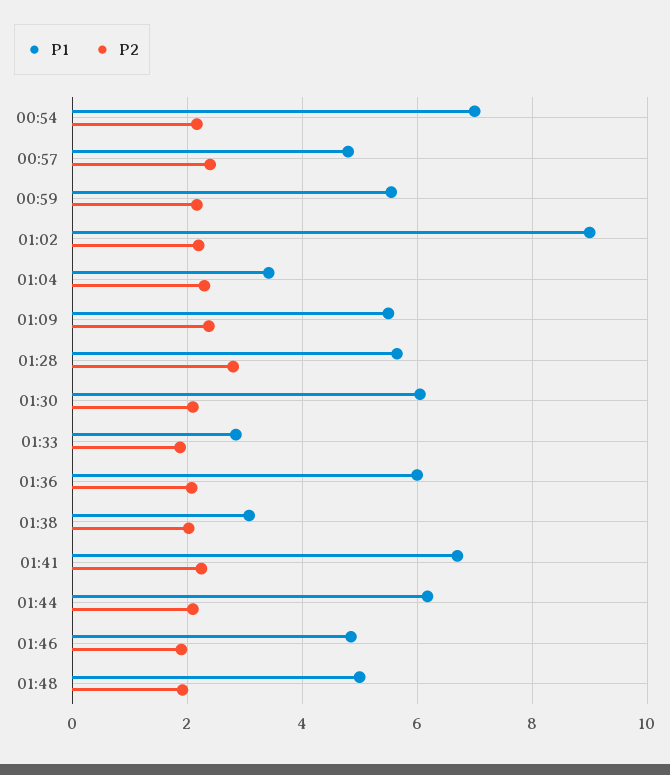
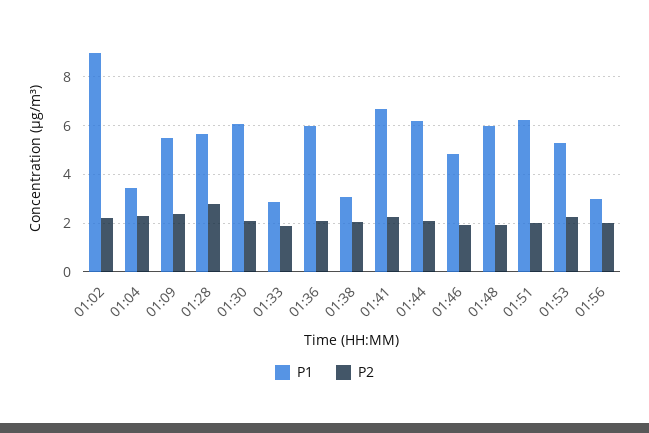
P1, 00:54: 7 -> none
P2, 00:54: 2.2 -> none
P1, 00:57: 4.8 -> none
P2, 00:57: 2.4 -> none
P1, 00:59: 5.6 -> none
P2, 00:59: 2.2 -> none
P1, 01:48: 5 -> 6
P1, 01:51: none -> 6.25
P2, 01:51: none -> 2
P1, 01:53: none -> 5.25
P2, 01:53: none -> 2.25
P1, 01:56: none -> 3
P2, 01:56: none -> 2

